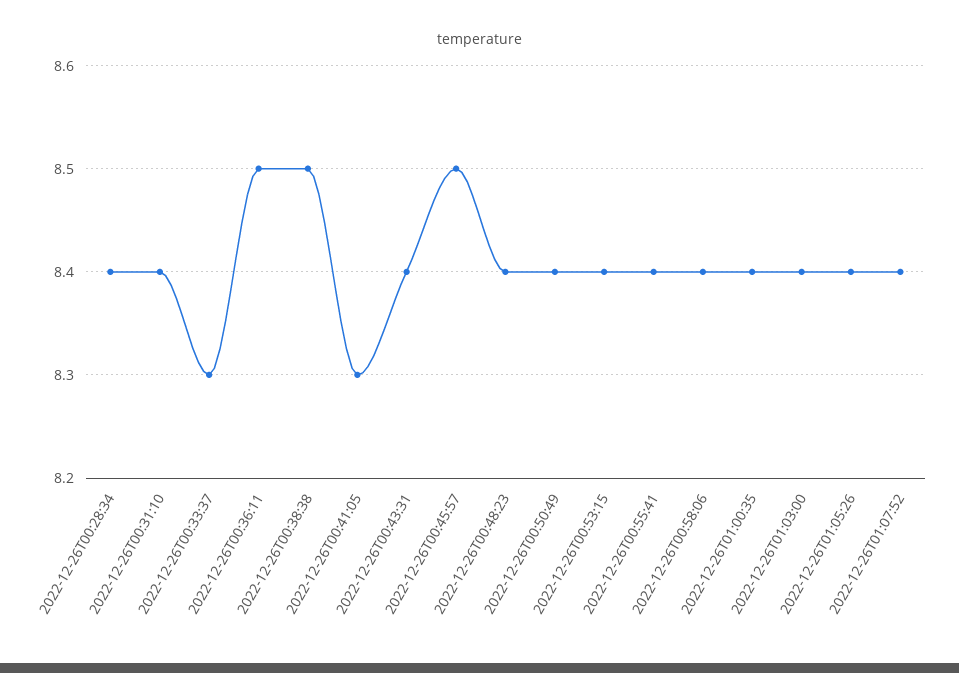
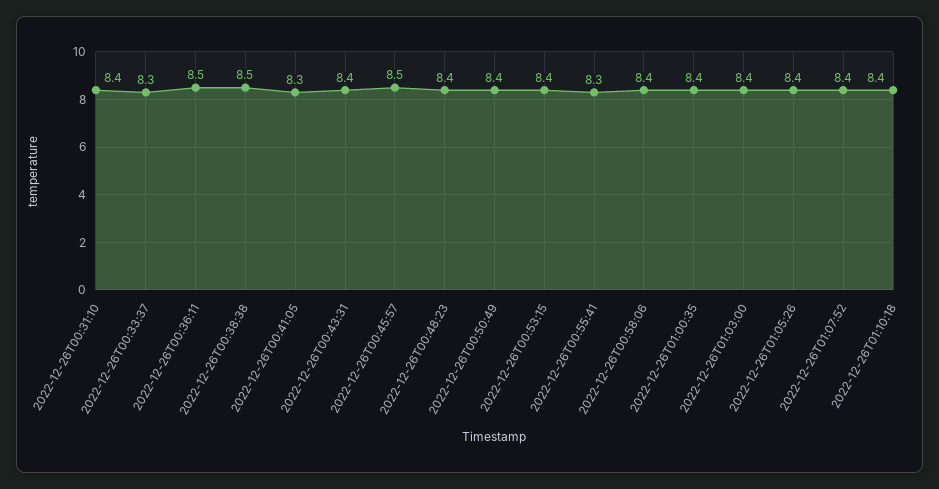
2022-12-26T00:28:34: 8.4 -> none
2022-12-26T00:55:41: 8.4 -> 8.3
2022-12-26T01:10:18: none -> 8.4

